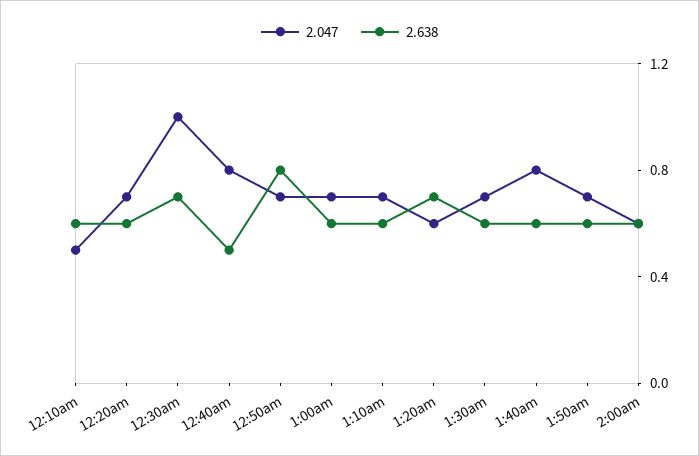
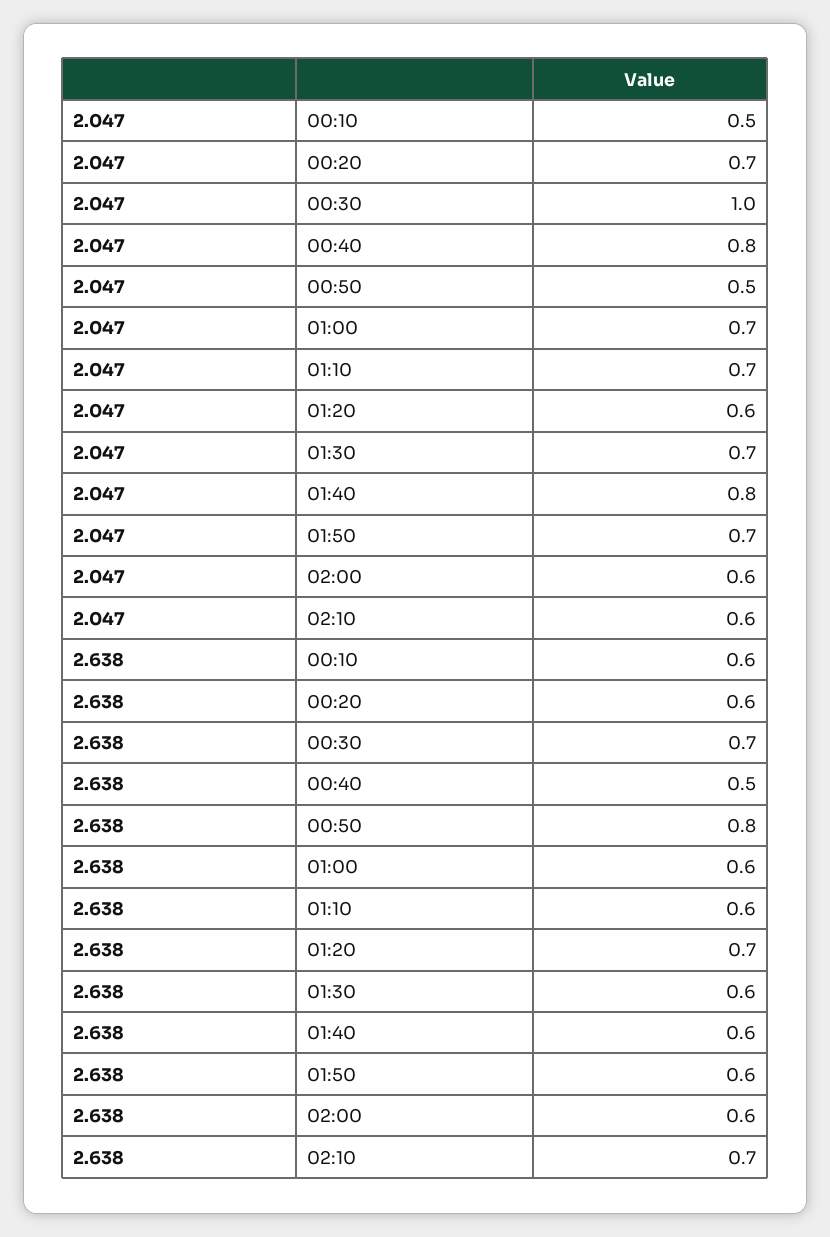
2.047, 12:50am: 0.7 -> 0.5
2.047, 02:10: none -> 0.6
2.638, 02:10: none -> 0.7

